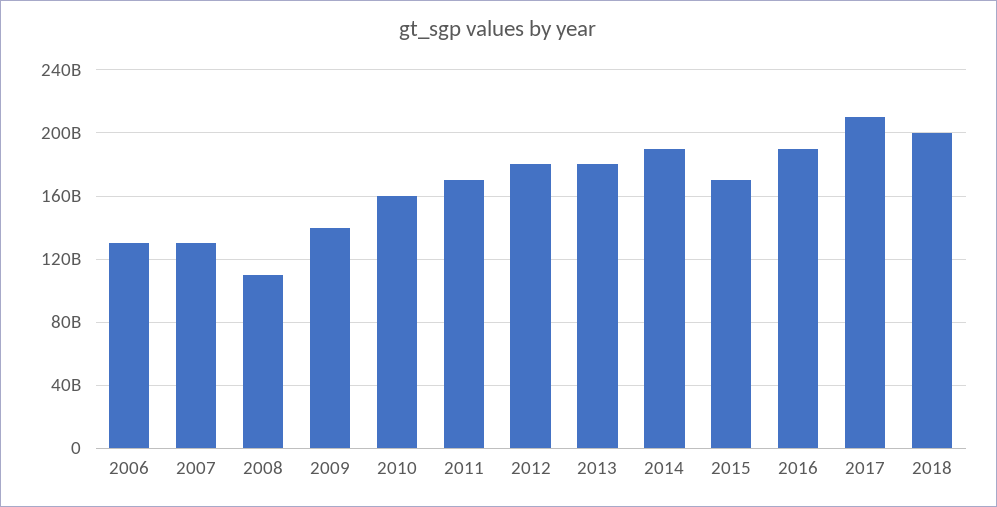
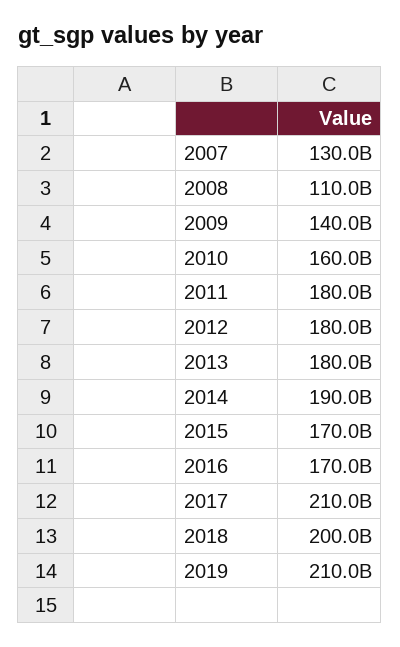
2006: 130000000000 -> none
2011: 170000000000 -> 180000000000
2016: 190000000000 -> 170000000000
2019: none -> 210000000000

